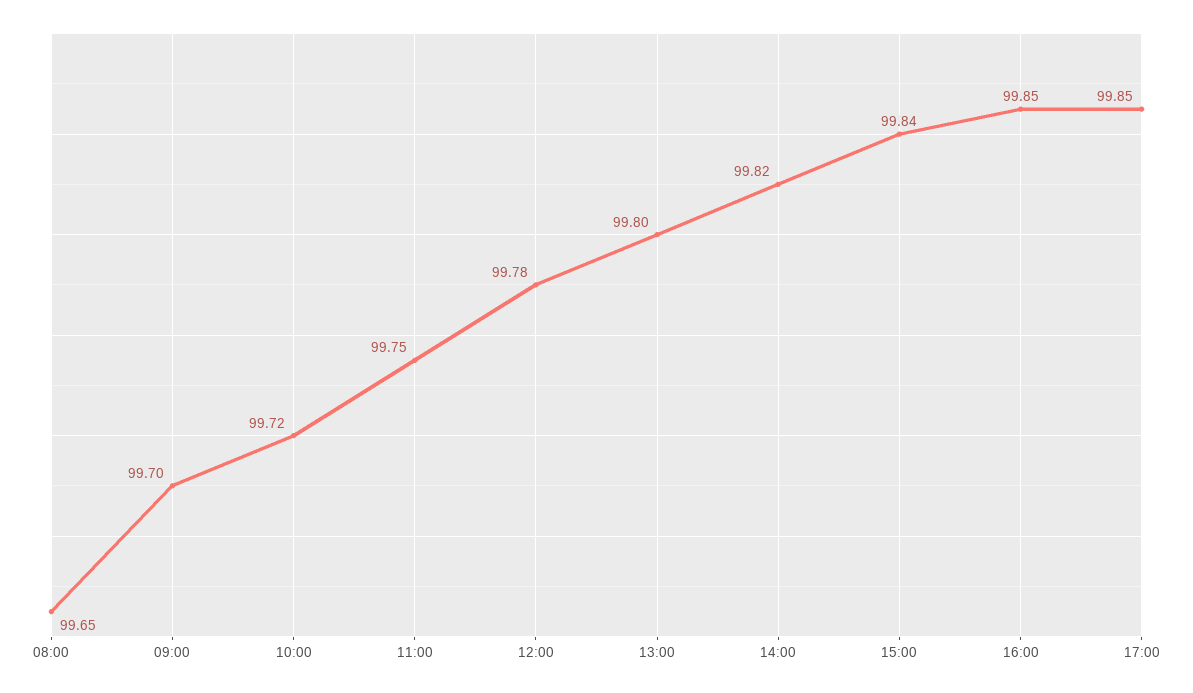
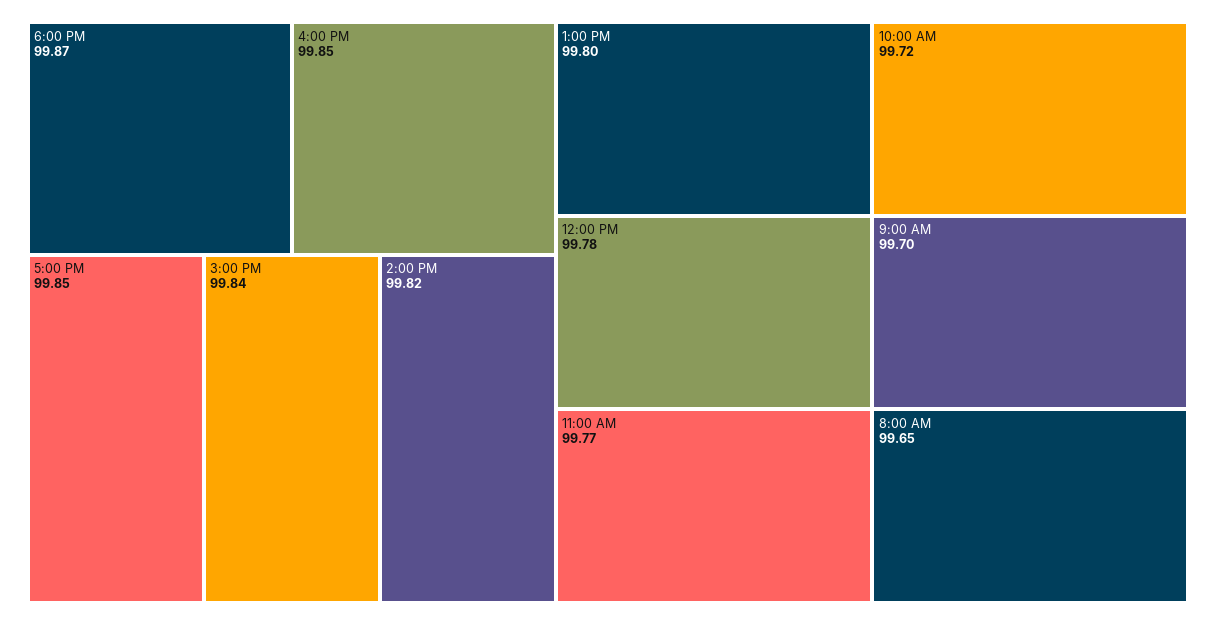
11:00: 99.75 -> 99.77
6:00 PM: none -> 99.87

